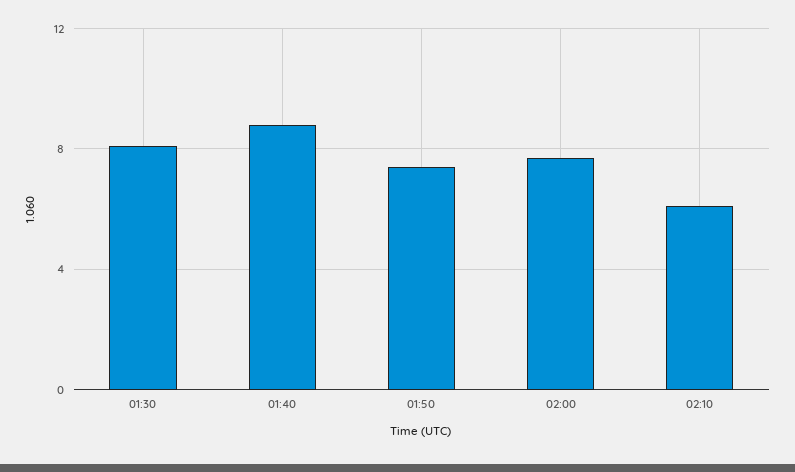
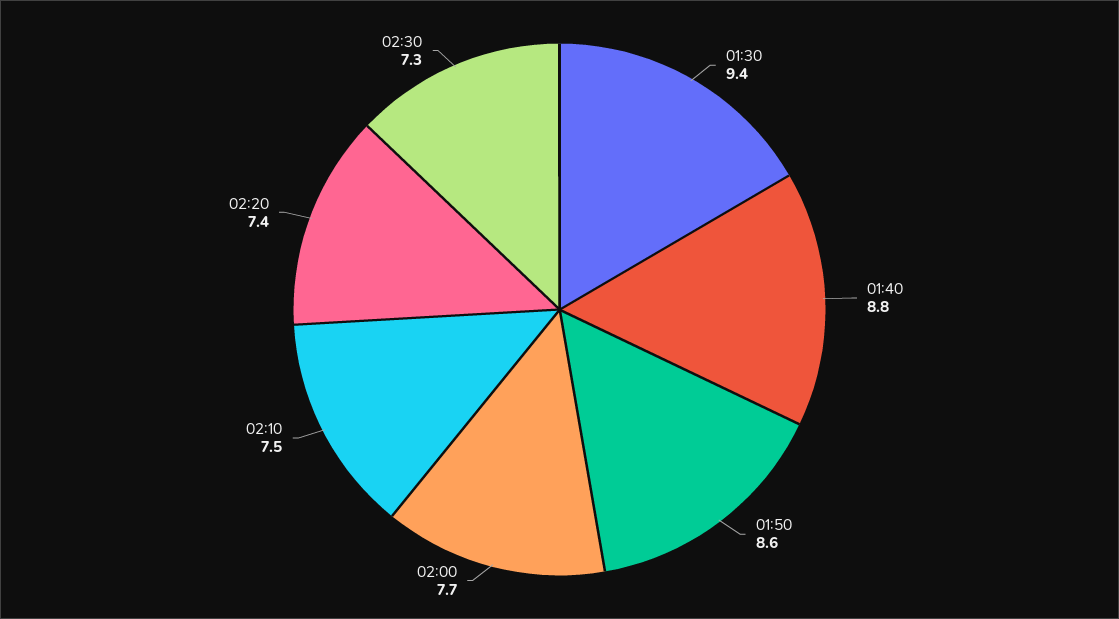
01:30: 8 -> 9.4
01:50: 7.5 -> 8.6
02:10: 6 -> 7.5
02:20: none -> 7.4
02:30: none -> 7.3

